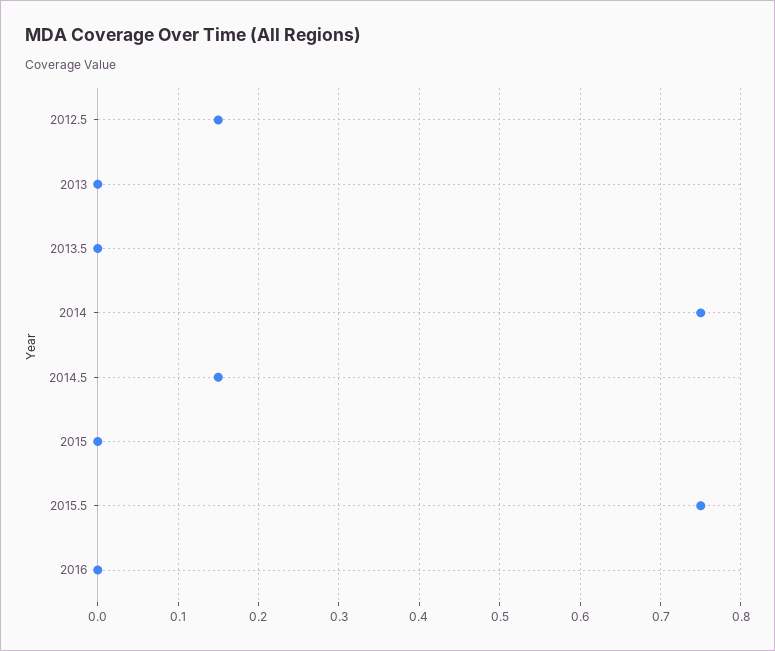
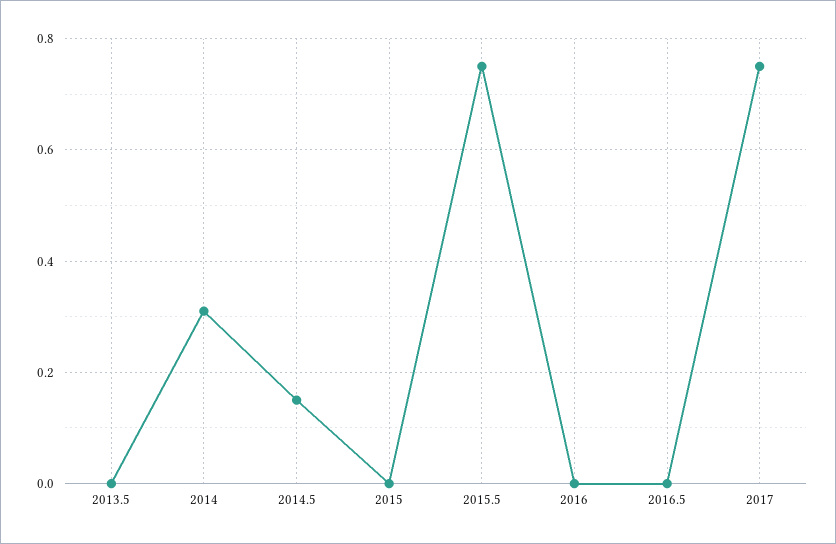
2012.5: 0.15 -> none
2013: 0 -> none
2014: 0.75 -> 0.3
2016.5: none -> 0
2017: none -> 0.75

